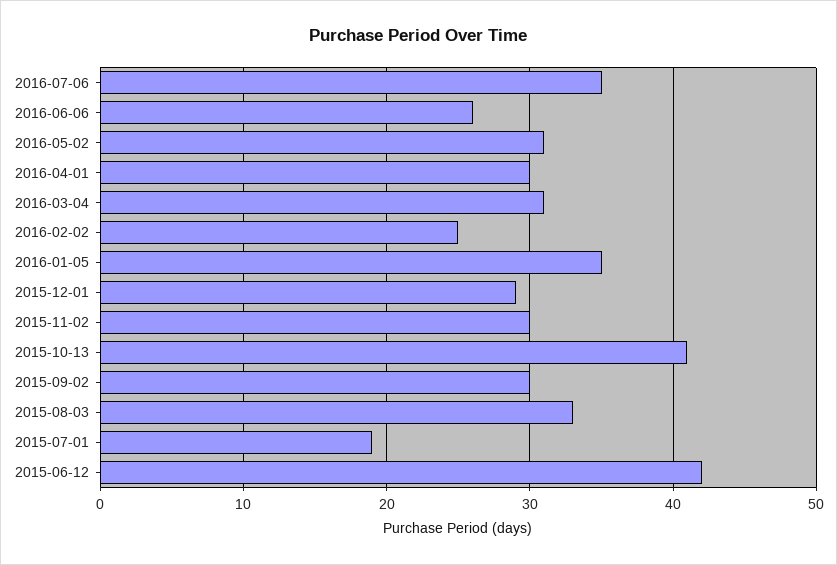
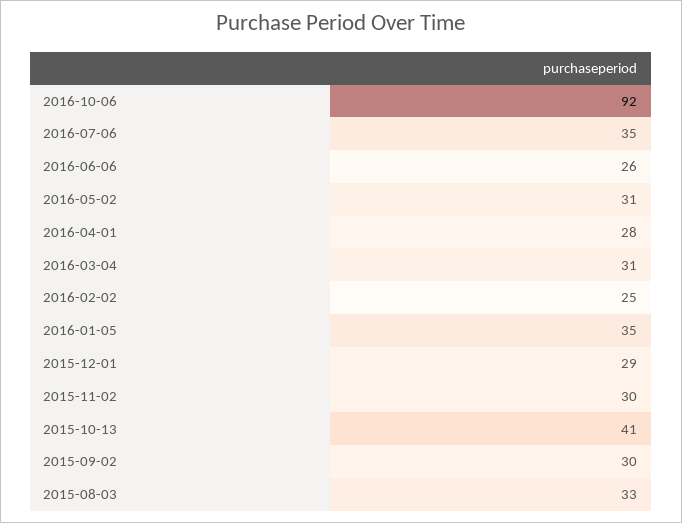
2016-04-01: 30 -> 28
2015-07-01: 19 -> none
2015-06-12: 42 -> none
2016-10-06: none -> 92

